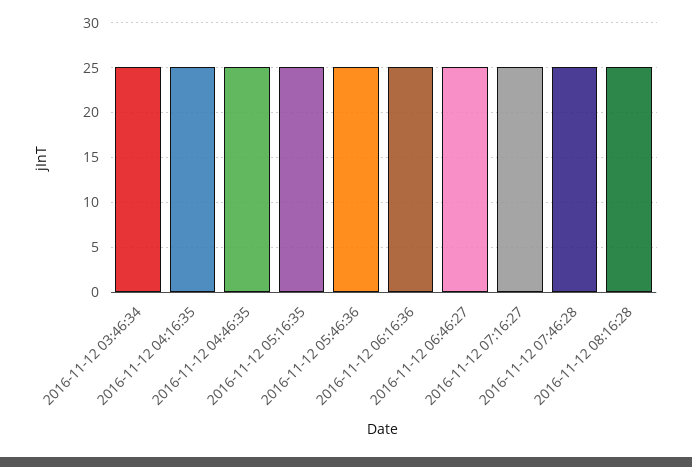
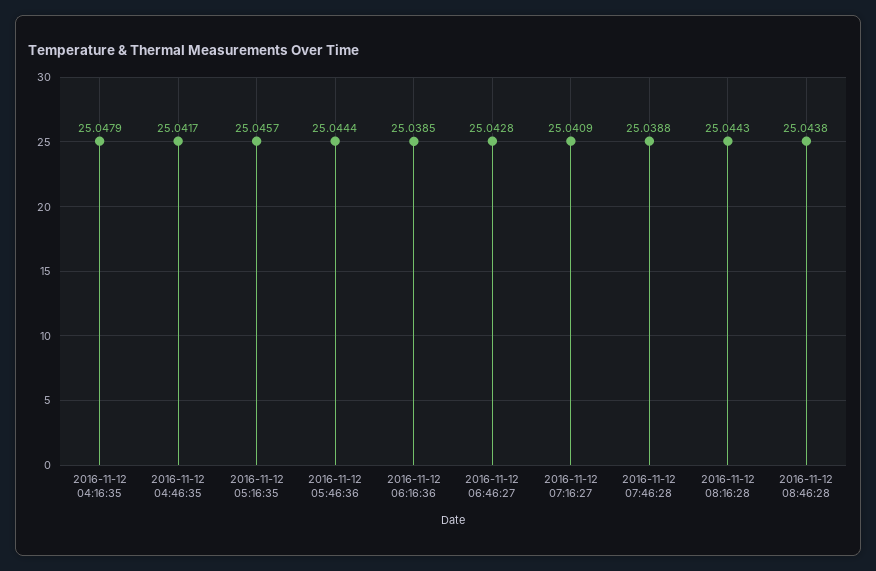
2016-11-12 03:46:34: 25 -> none
2016-11-12 08:46:28: none -> 25.0438

